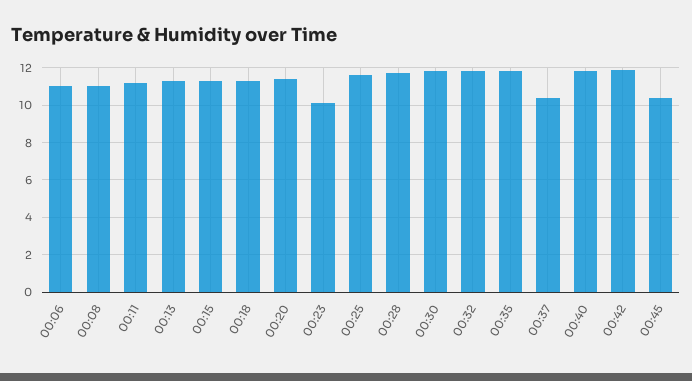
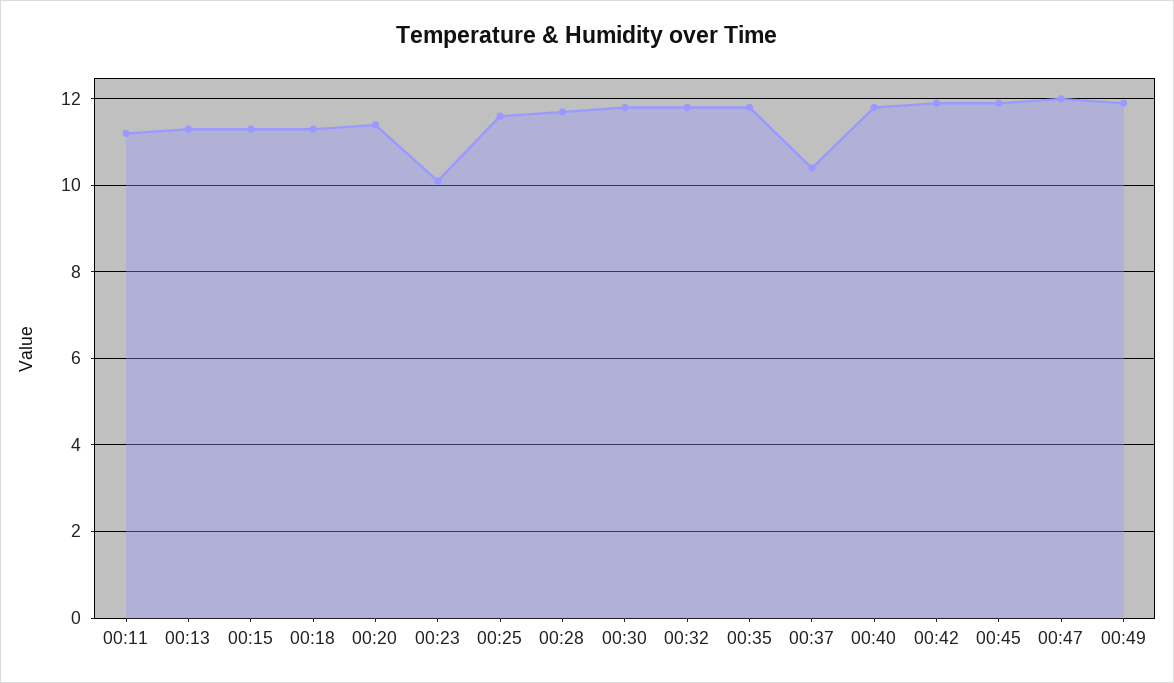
00:06: 11 -> none
00:08: 11 -> none
00:45: 10.5 -> 12
00:47: none -> 12
00:49: none -> 12

